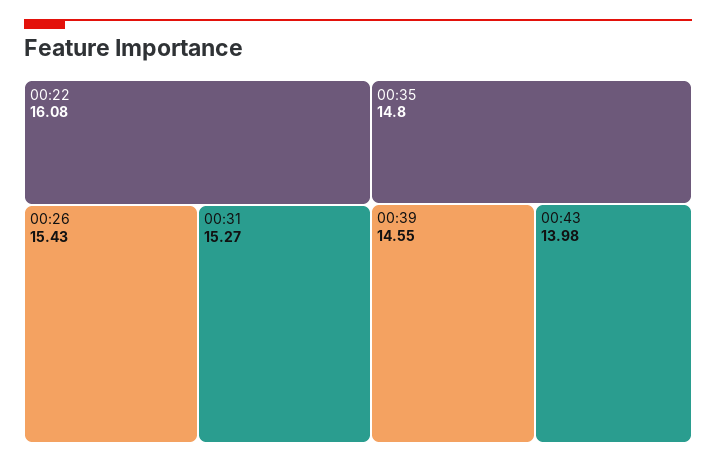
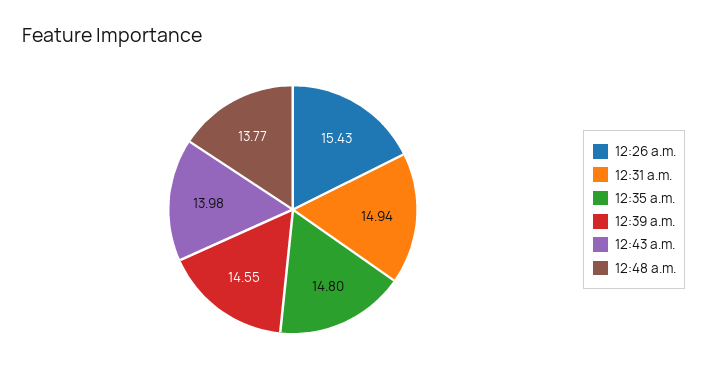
00:22: 16.08 -> none
00:31: 15.27 -> 14.94
12:48 a.m.: none -> 13.77

